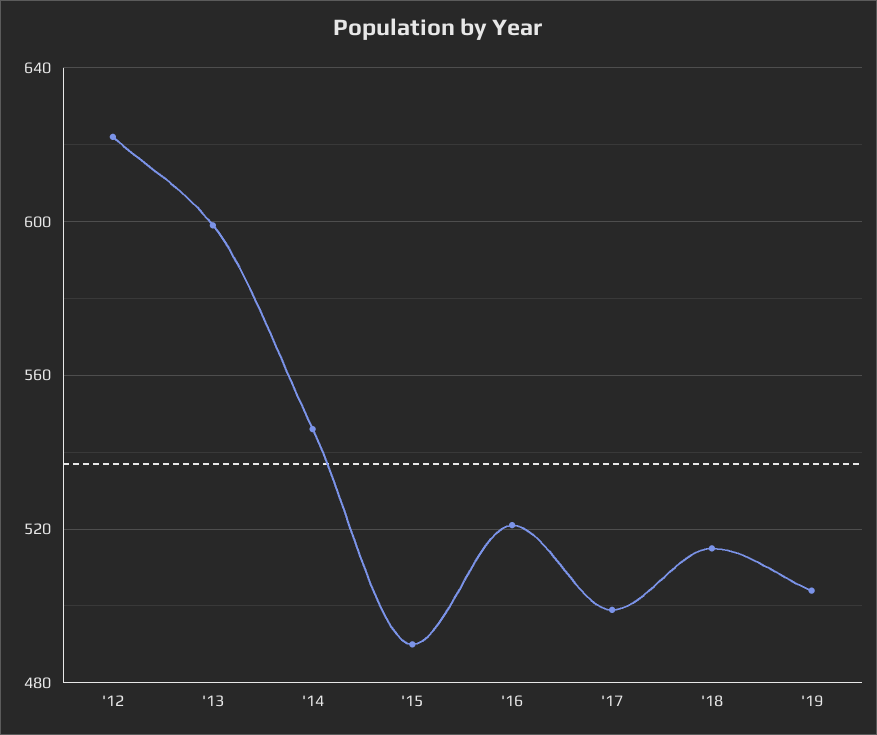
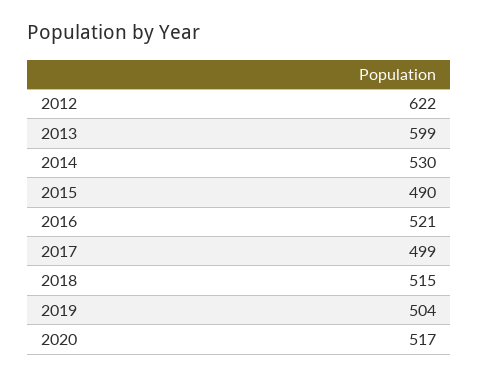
'14: 545 -> 530
2020: none -> 517

